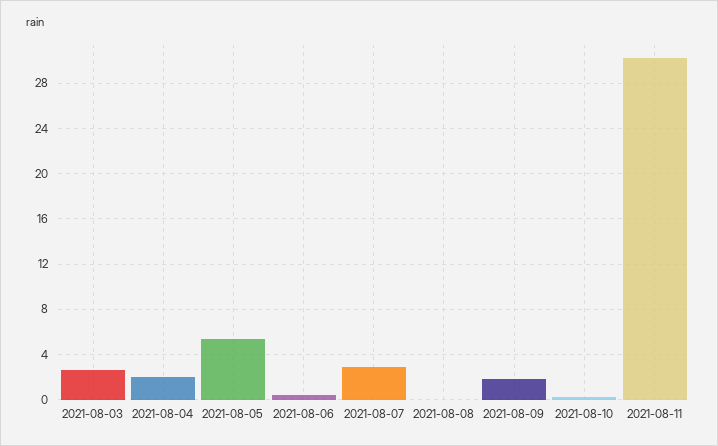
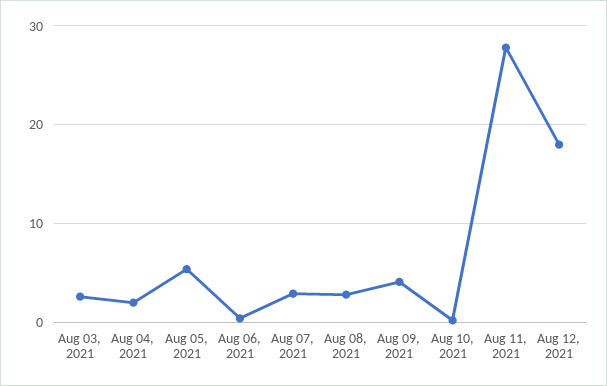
2021-08-08: 0 -> 3
2021-08-09: 2 -> 4
2021-08-11: 30 -> 28
Aug 12, 2021: none -> 18

